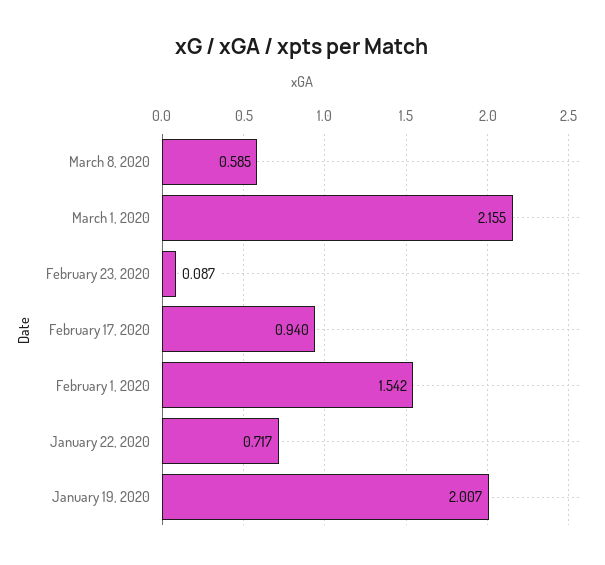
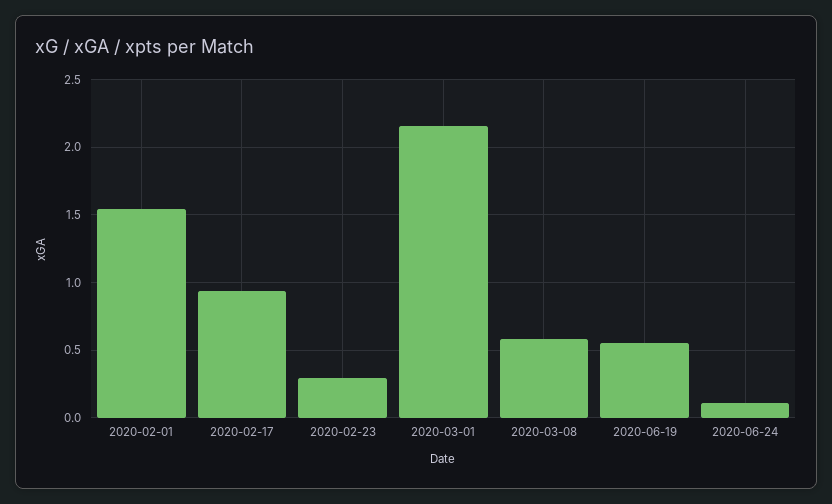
February 23, 2020: 0.087 -> 0.3
January 22, 2020: 0.717 -> none
January 19, 2020: 2.007 -> none
2020-06-19: none -> 0.55
2020-06-24: none -> 0.1

